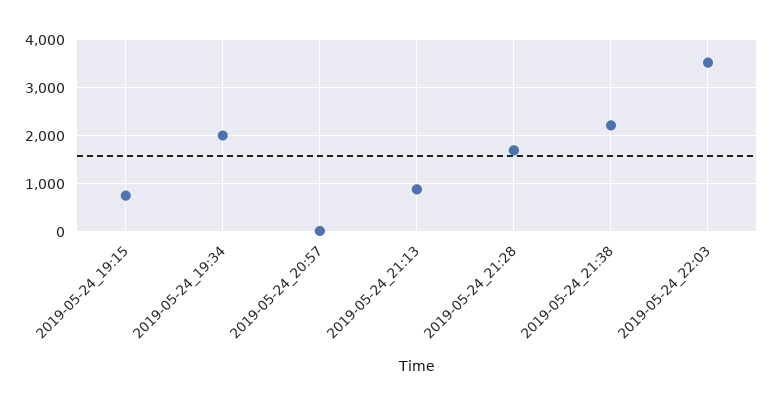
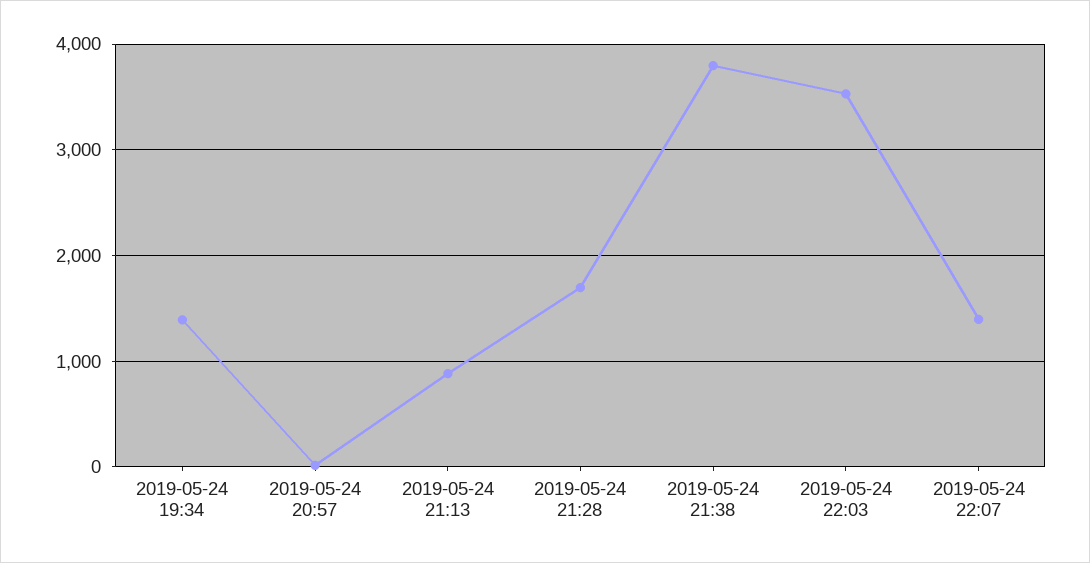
2019-05-24_19:15: 800 -> none
2019-05-24_19:34: 2000 -> 1400
2019-05-24_21:38: 2200 -> 3800
2019-05-24 22:07: none -> 1400

